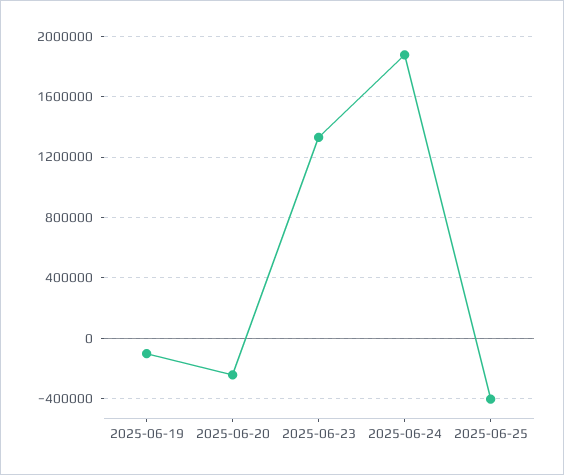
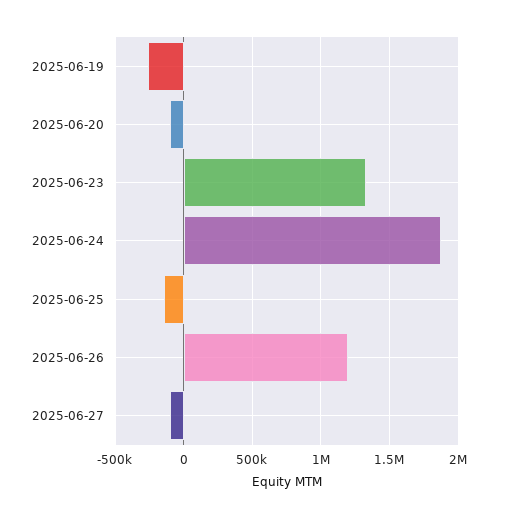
2025-06-19: -100000 -> -250000
2025-06-20: -250000 -> -100000
2025-06-25: -400000 -> -150000
2025-06-26: none -> 1200000
2025-06-27: none -> -100000

